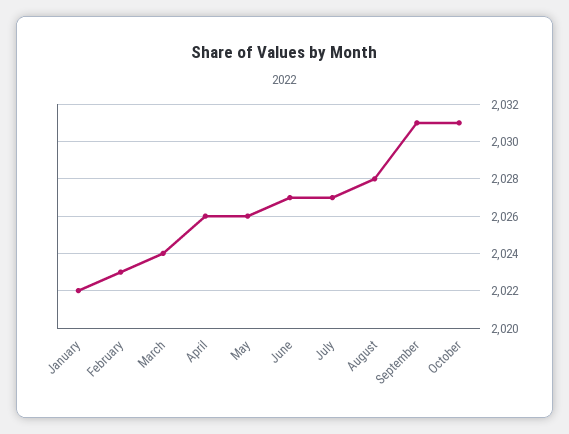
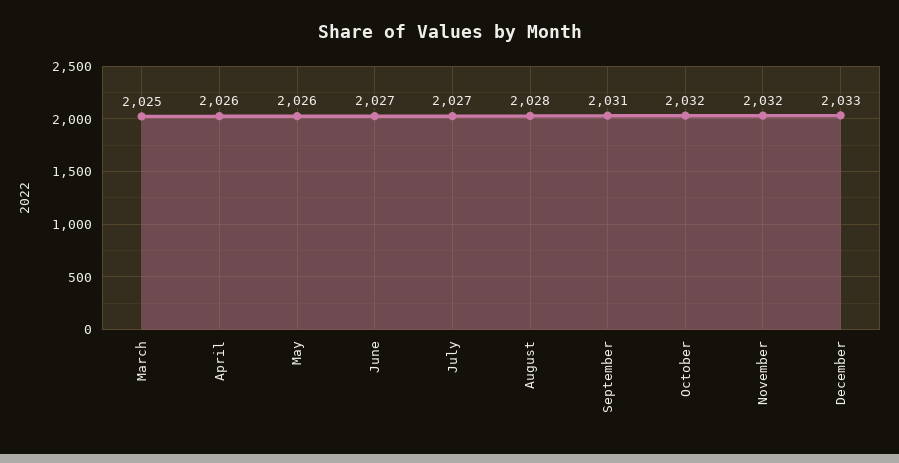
January: 2022 -> none
February: 2023 -> none
March: 2024 -> 2025
October: 2031 -> 2032
November: none -> 2032
December: none -> 2033

